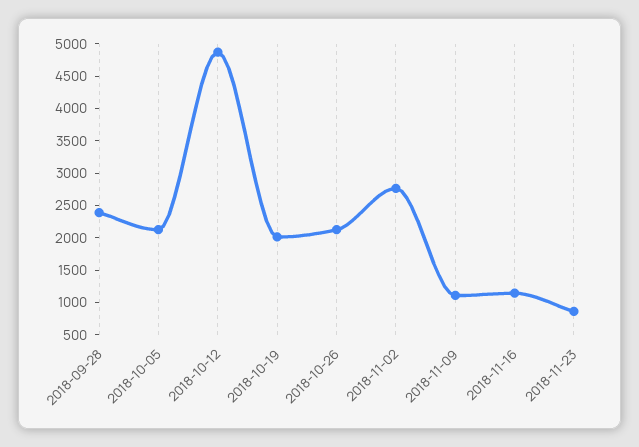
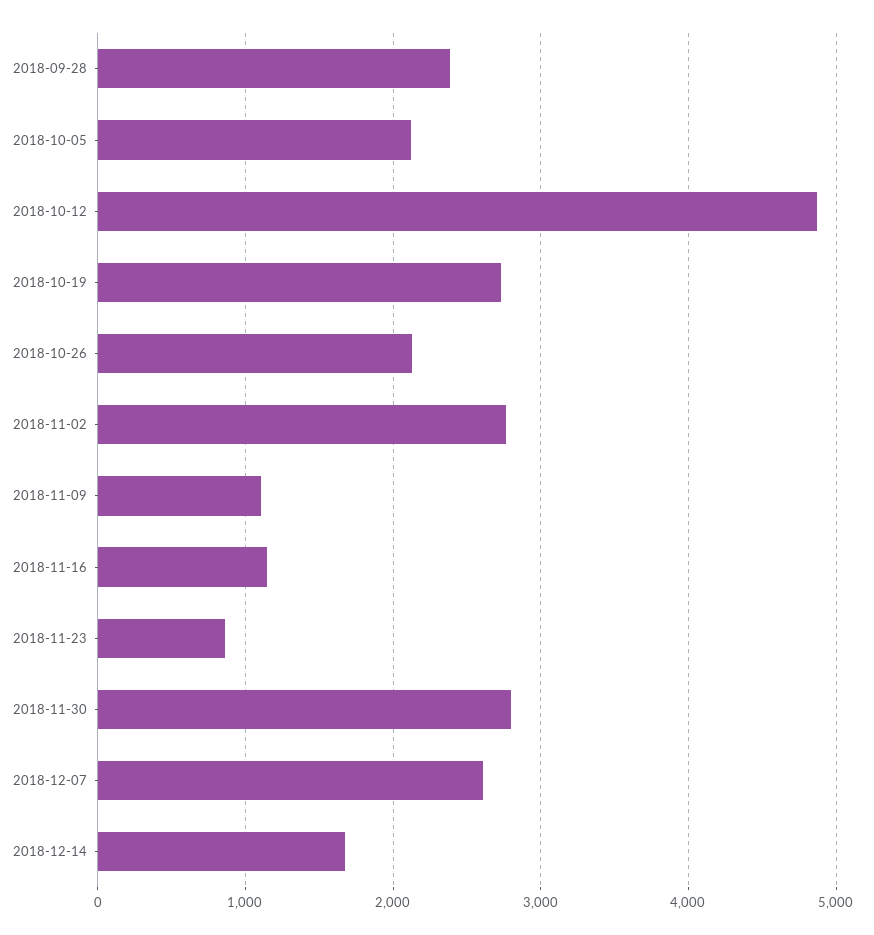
2018-10-19: 2000 -> 2700
2018-11-30: none -> 2800
2018-12-07: none -> 2600
2018-12-14: none -> 1700

